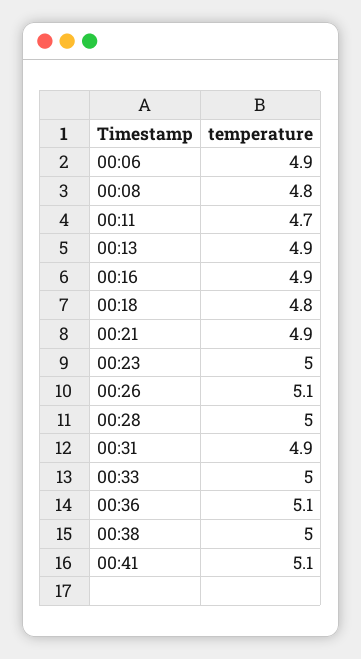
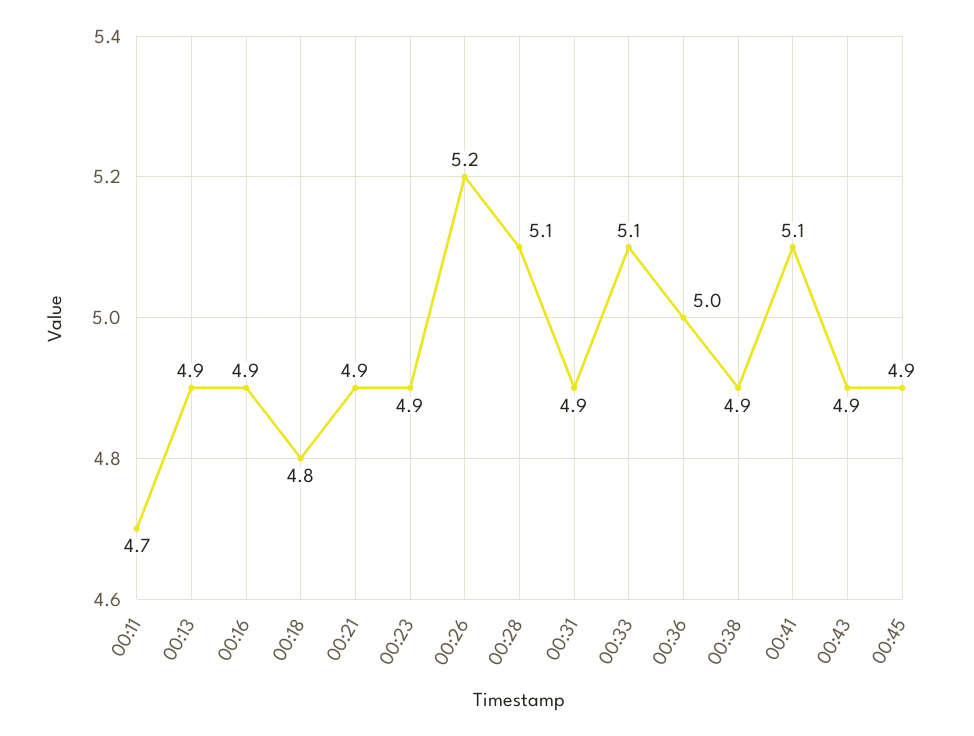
00:06: 4.9 -> none
00:08: 4.8 -> none
00:23: 5 -> 4.9
00:26: 5.1 -> 5.2
00:28: 5 -> 5.1
00:33: 5 -> 5.1
00:36: 5.1 -> 5
00:38: 5 -> 4.9
00:43: none -> 4.9
00:45: none -> 4.9

